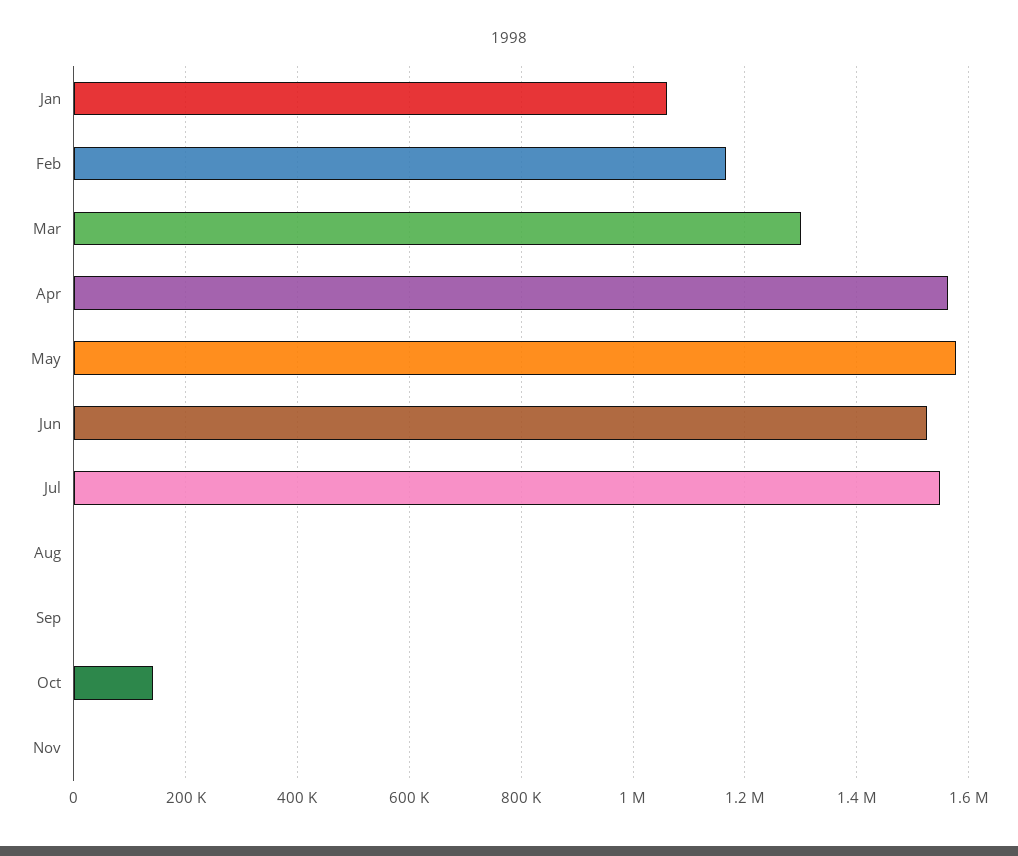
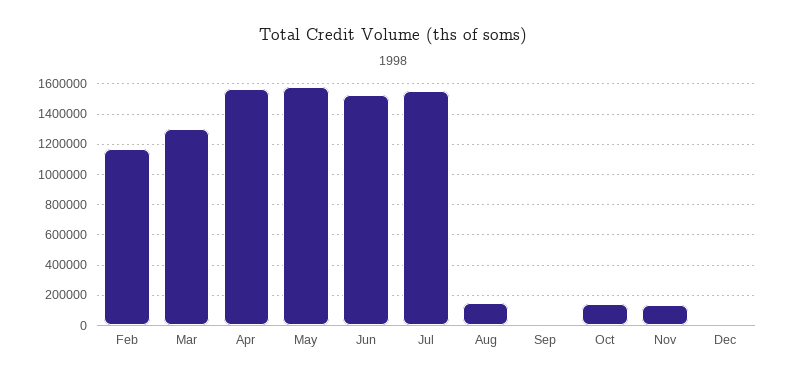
Jan: 1060000 -> none
Aug: 0 -> 150000
Nov: 0 -> 150000
Dec: none -> 0

